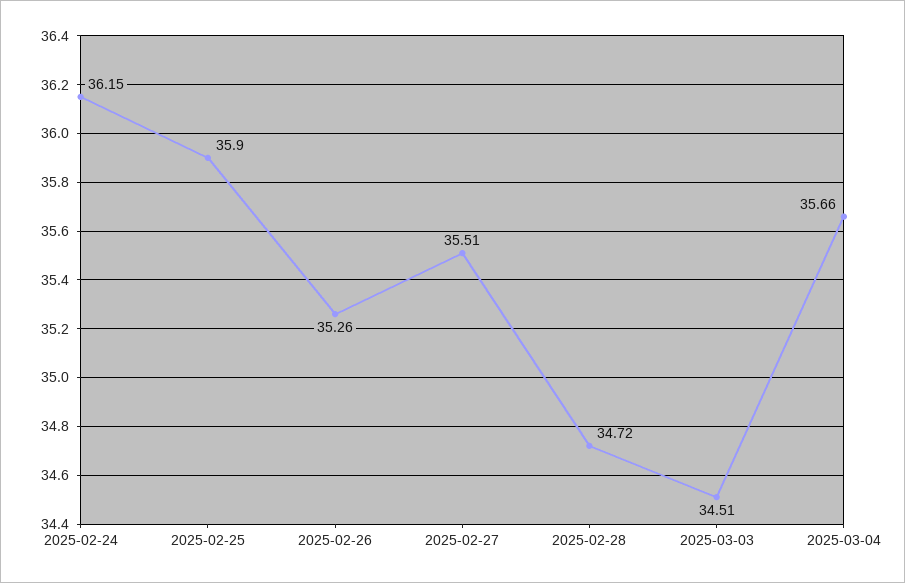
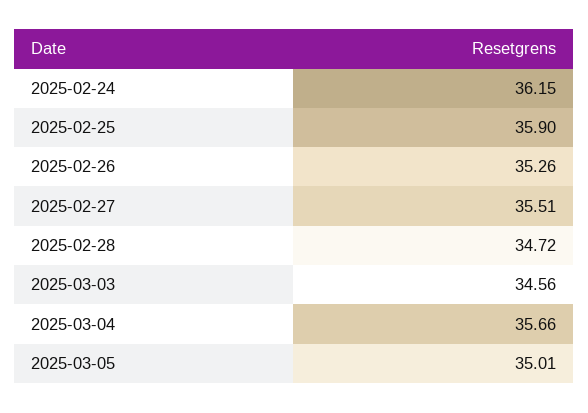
2025-03-03: 34.51 -> 34.56
2025-03-05: none -> 35.01

